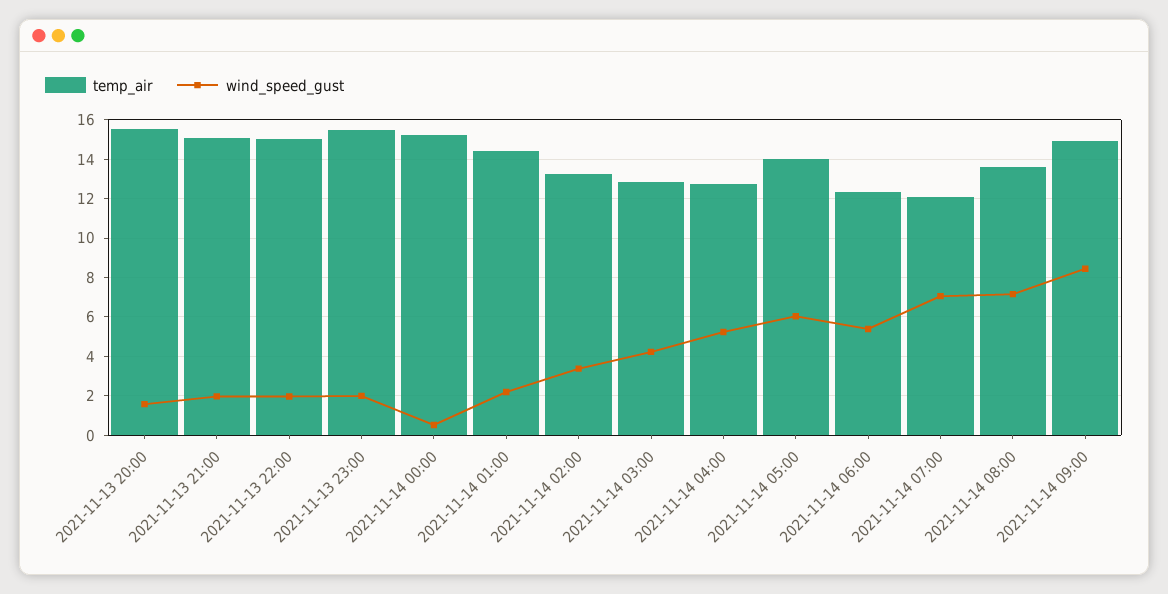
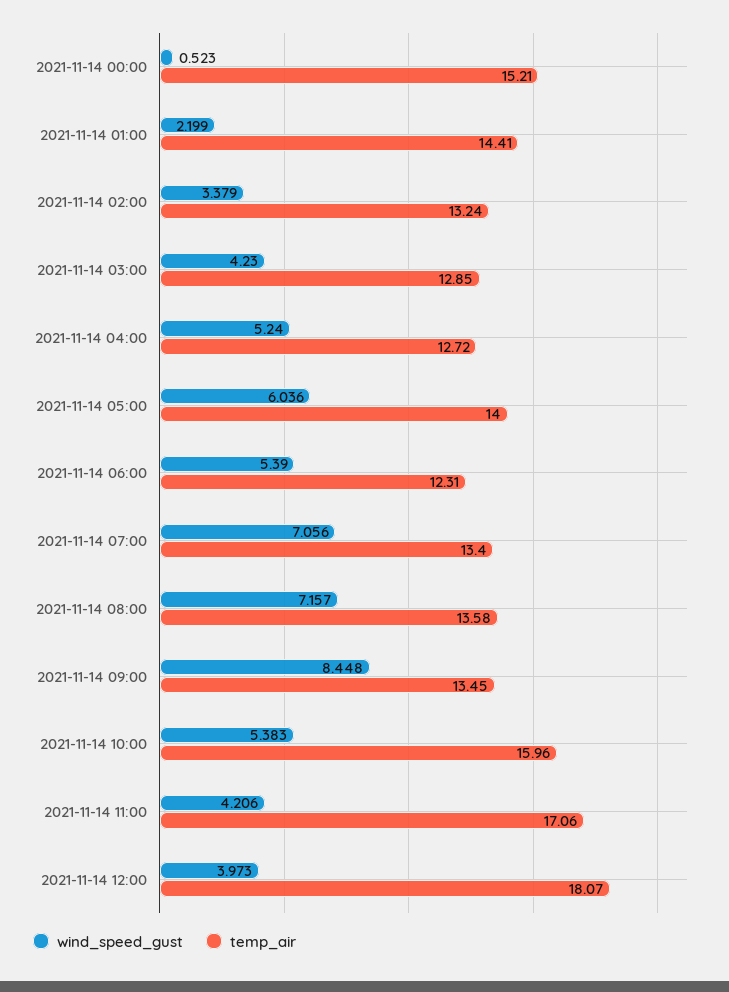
temp_air, 2021-11-13 20:00: 15.5 -> none
wind_speed_gust, 2021-11-13 20:00: 1.5 -> none
temp_air, 2021-11-13 21:00: 15 -> none
wind_speed_gust, 2021-11-13 21:00: 2 -> none
temp_air, 2021-11-13 22:00: 15 -> none
wind_speed_gust, 2021-11-13 22:00: 2 -> none
temp_air, 2021-11-13 23:00: 15.5 -> none
wind_speed_gust, 2021-11-13 23:00: 2 -> none
temp_air, 2021-11-14 07:00: 12 -> 13.4
temp_air, 2021-11-14 09:00: 15 -> 13.45
wind_speed_gust, 2021-11-14 10:00: none -> 5.383
temp_air, 2021-11-14 10:00: none -> 15.96
wind_speed_gust, 2021-11-14 11:00: none -> 4.206
temp_air, 2021-11-14 11:00: none -> 17.06
wind_speed_gust, 2021-11-14 12:00: none -> 3.973
temp_air, 2021-11-14 12:00: none -> 18.07

